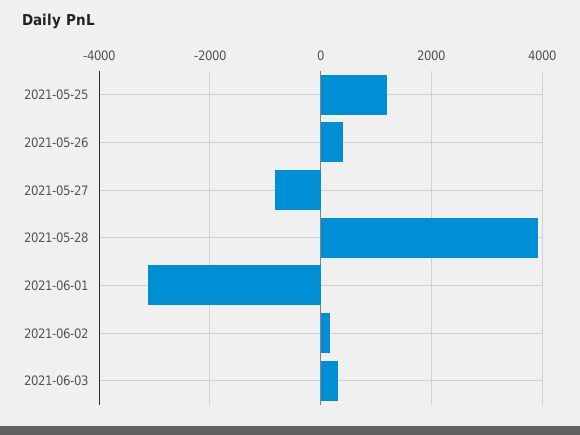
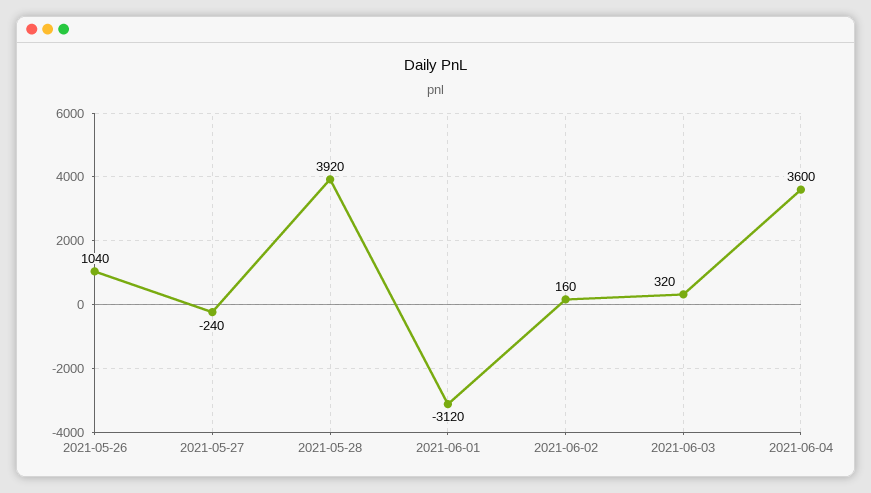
2021-05-25: 1200 -> none
2021-05-26: 400 -> 1040
2021-05-27: -800 -> -240
2021-06-04: none -> 3600

